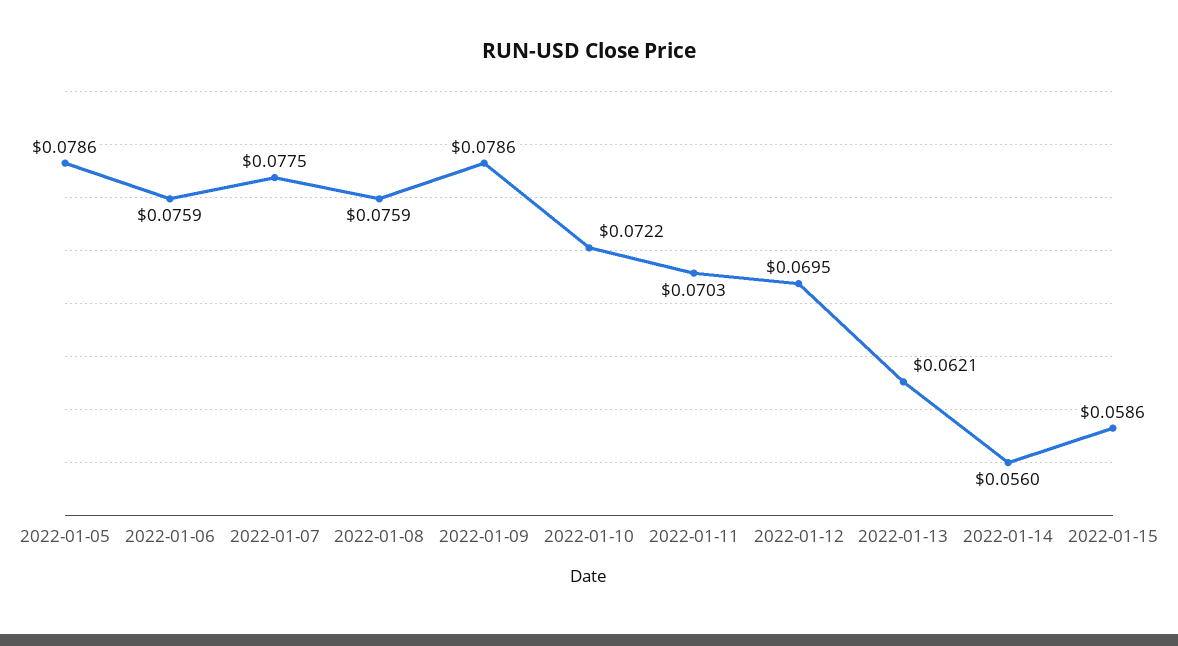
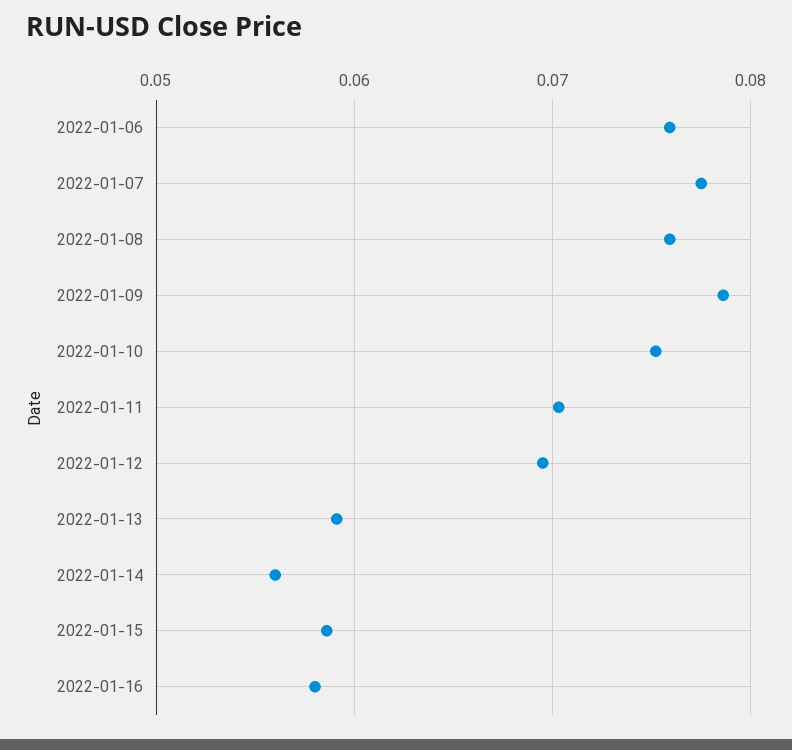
2022-01-05: 0.0786 -> none
2022-01-10: 0.0722 -> 0.075
2022-01-13: 0.0621 -> 0.059
2022-01-16: none -> 0.058

